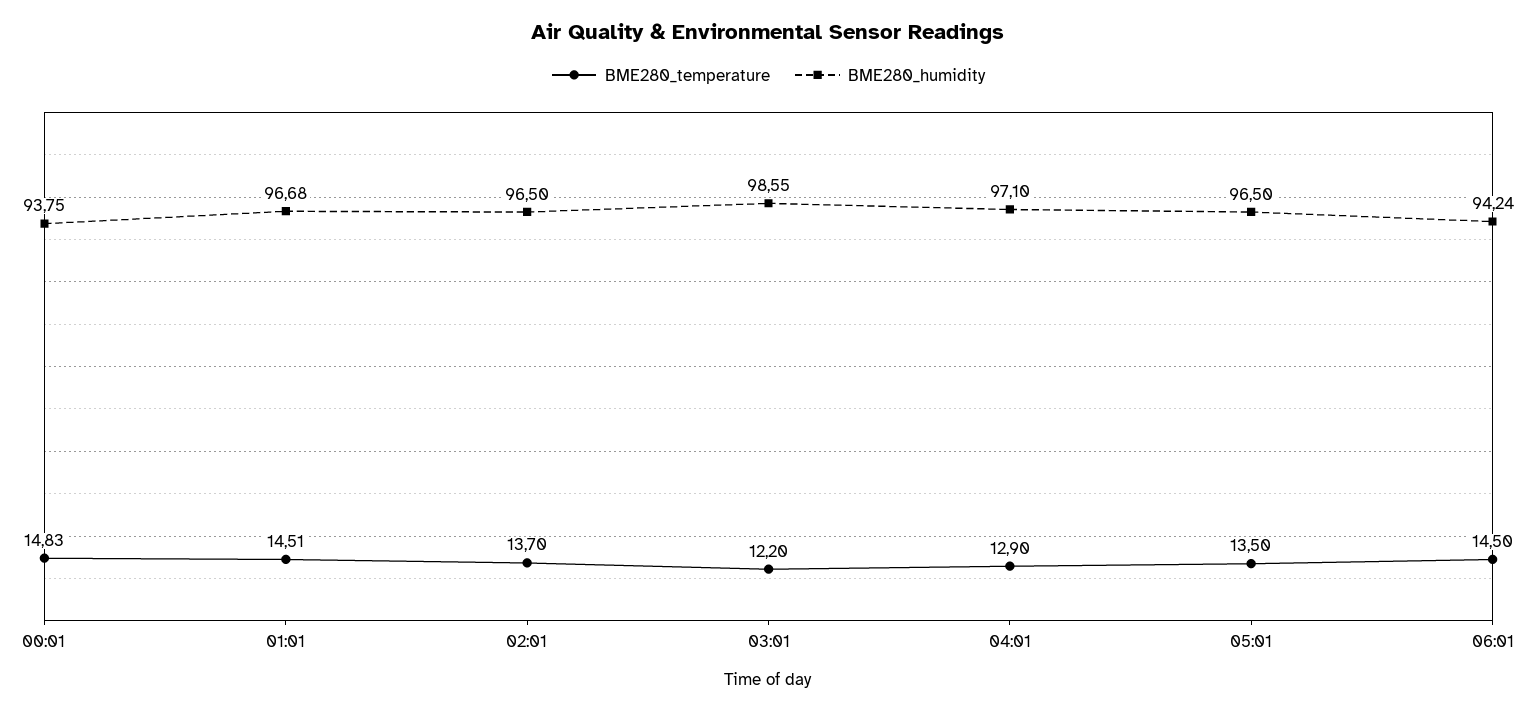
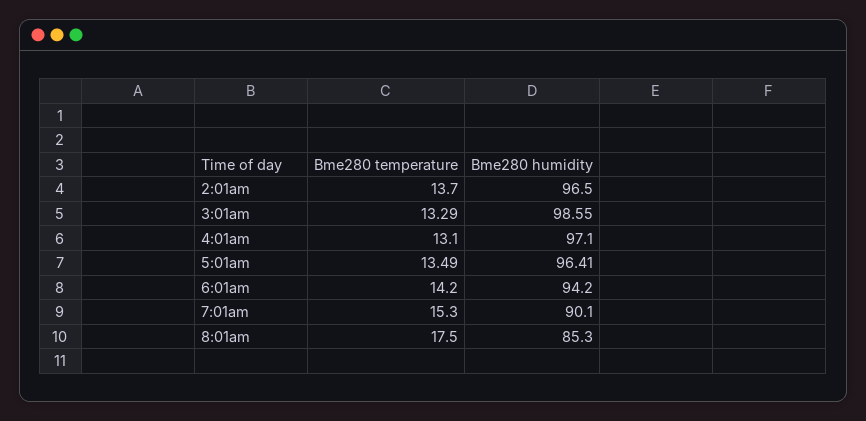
BME280_temperature, 00:01: 14.83 -> none
BME280_humidity, 00:01: 93.75 -> none
BME280_temperature, 01:01: 14.51 -> none
BME280_humidity, 01:01: 96.68 -> none
BME280_temperature, 03:01: 12.2 -> 13.29
BME280_temperature, 04:01: 12.9 -> 13.1
BME280_temperature, 05:01: 13.5 -> 13.49
BME280_humidity, 05:01: 96.5 -> 96.41
BME280_temperature, 06:01: 14.5 -> 14.2
BME280_humidity, 06:01: 94.24 -> 94.2
BME280_temperature, 7:01am: none -> 15.3
BME280_humidity, 7:01am: none -> 90.1
BME280_temperature, 8:01am: none -> 17.5
BME280_humidity, 8:01am: none -> 85.3

